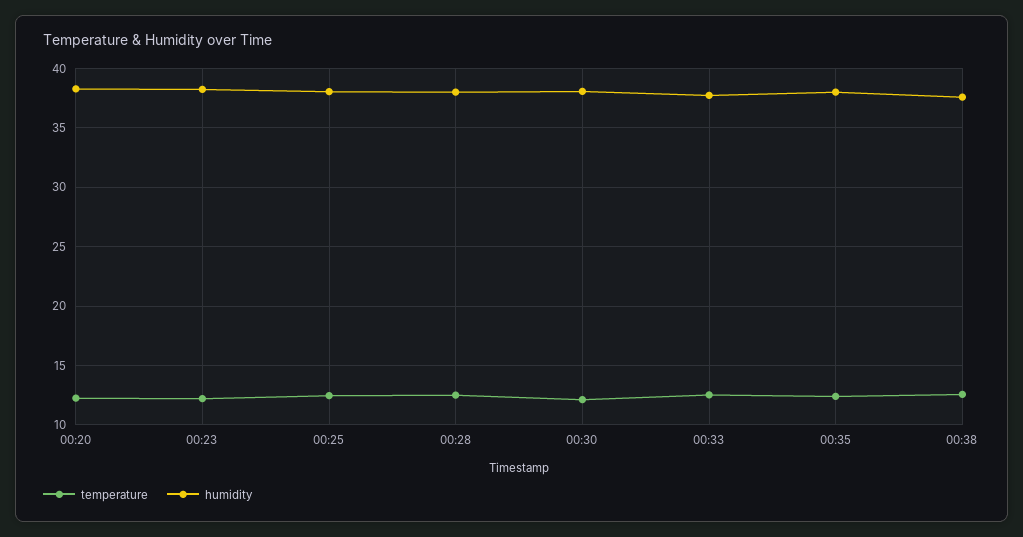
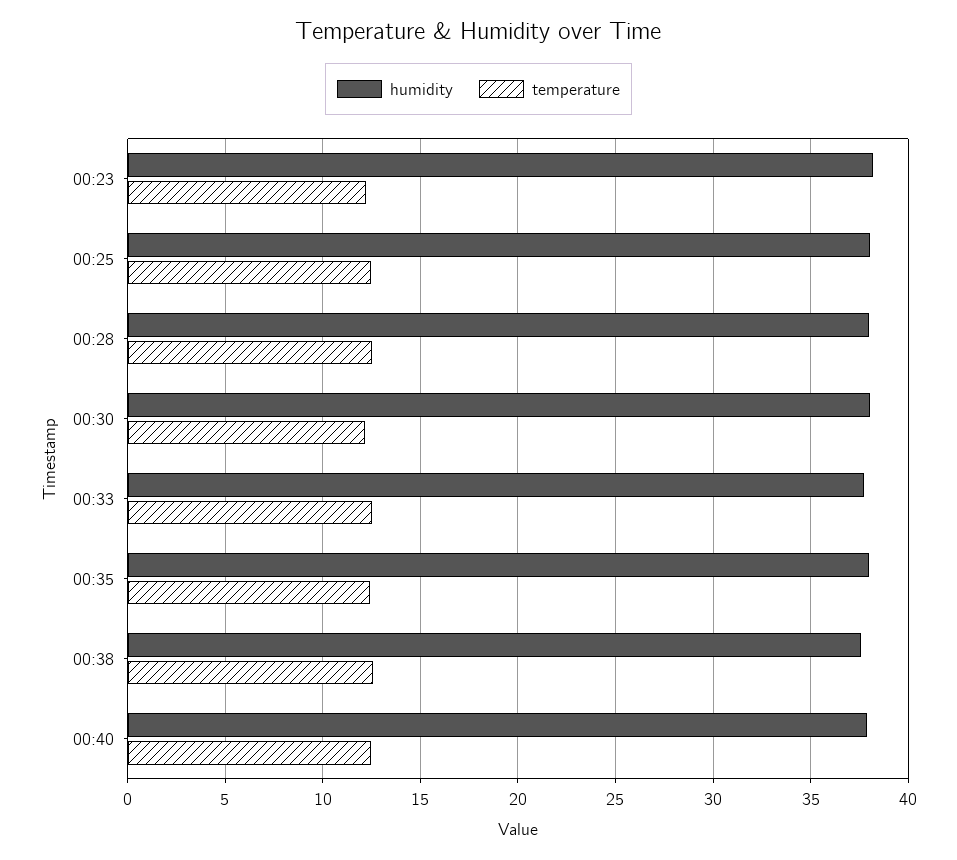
temperature, 00:20: 12 -> none
humidity, 00:20: 38 -> none
humidity, 00:40: none -> 38
temperature, 00:40: none -> 12.5

